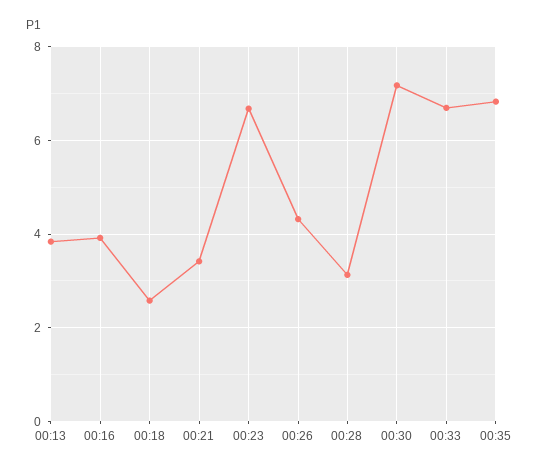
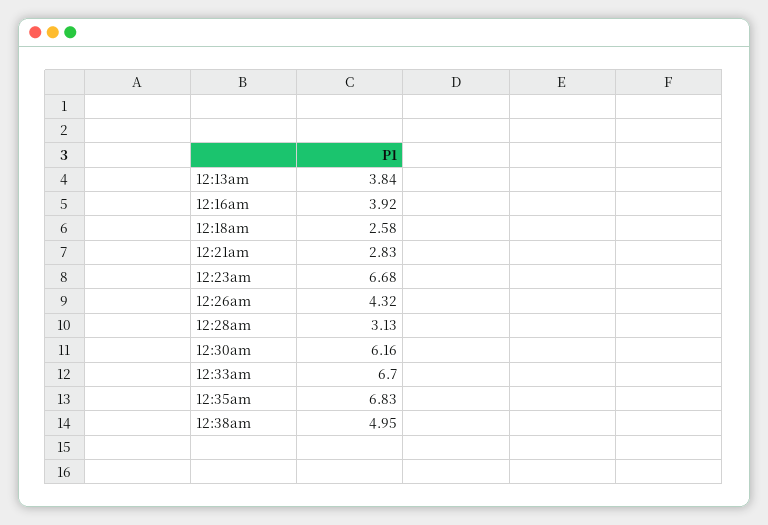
00:21: 3.4 -> 2.83
00:30: 7.2 -> 6.16
12:38am: none -> 4.95

